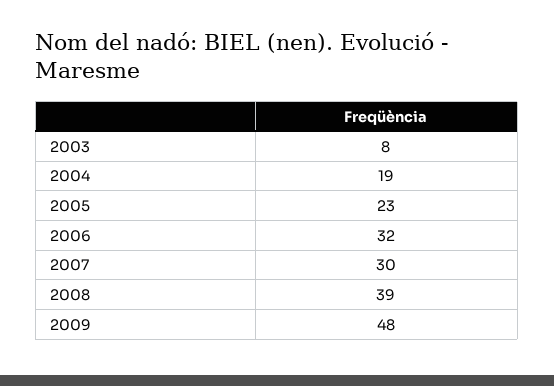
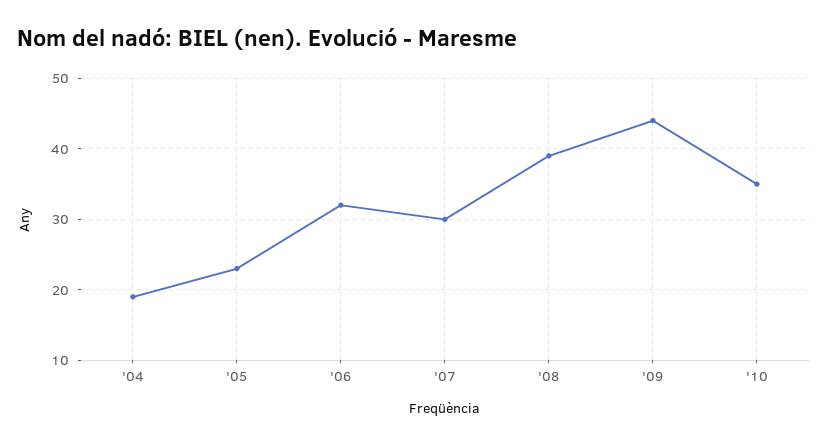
2003: 8 -> none
2009: 48 -> 44
'10: none -> 35

